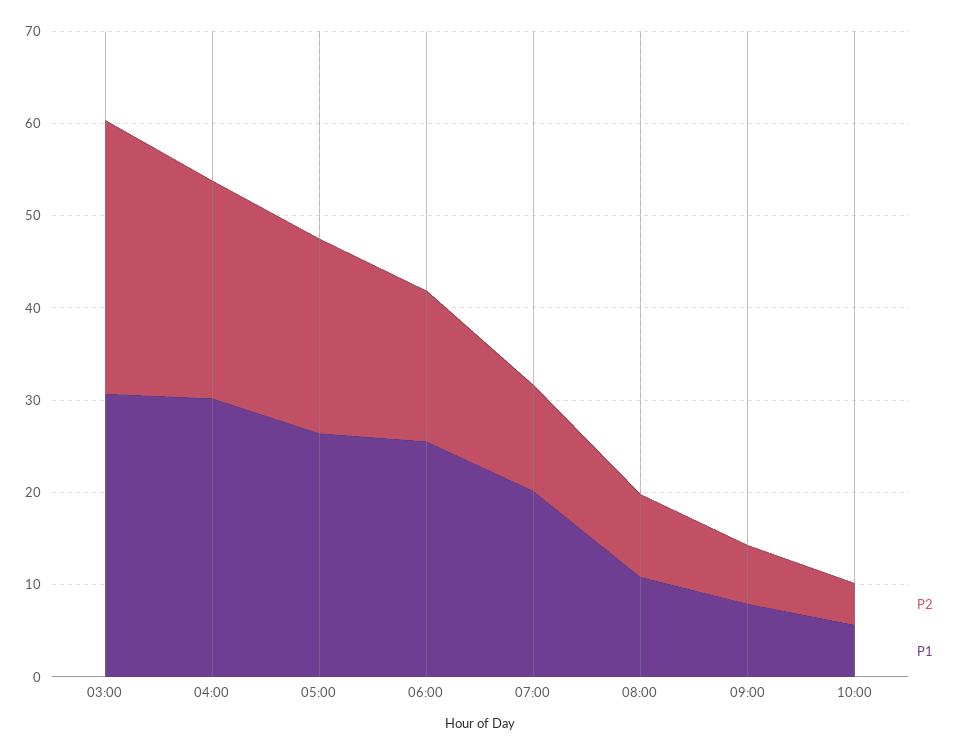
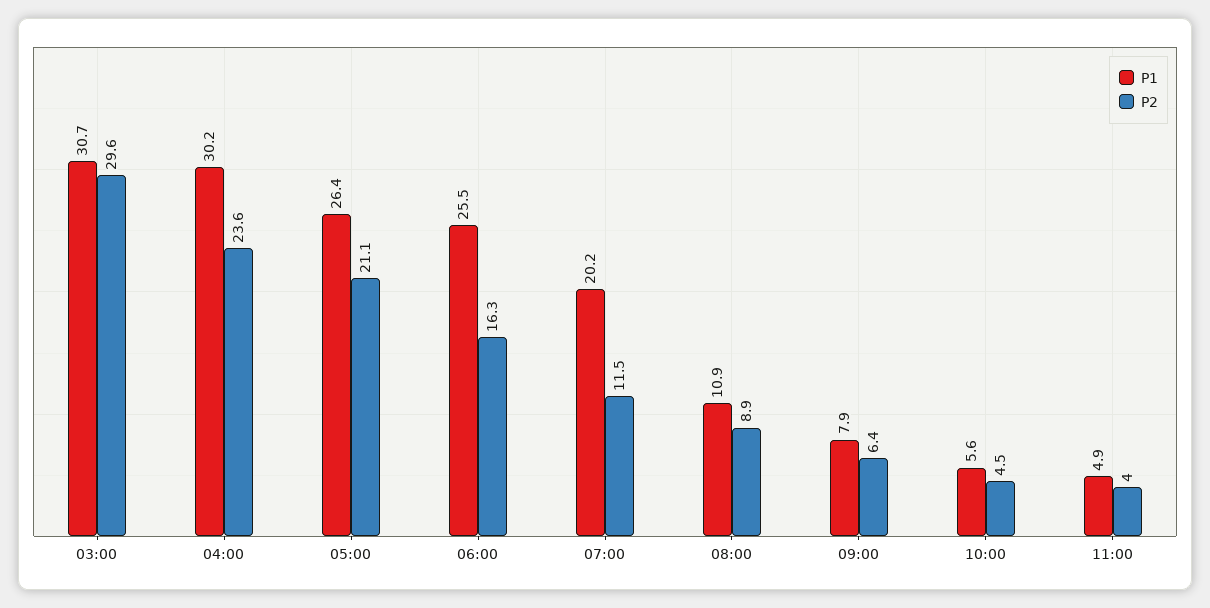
P1, 11:00: none -> 4.9
P2, 11:00: none -> 4

